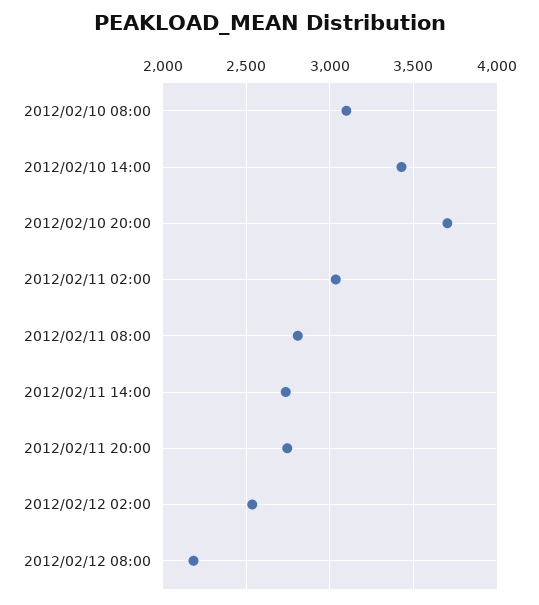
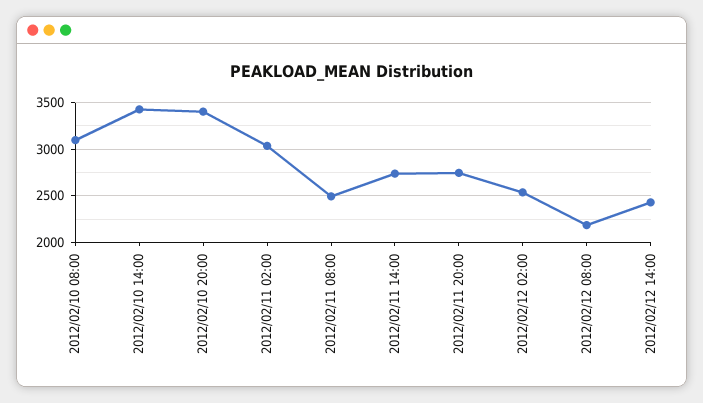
2012/02/10 20:00: 3700 -> 3400
2012/02/11 08:00: 2800 -> 2500
2012/02/12 14:00: none -> 2400

